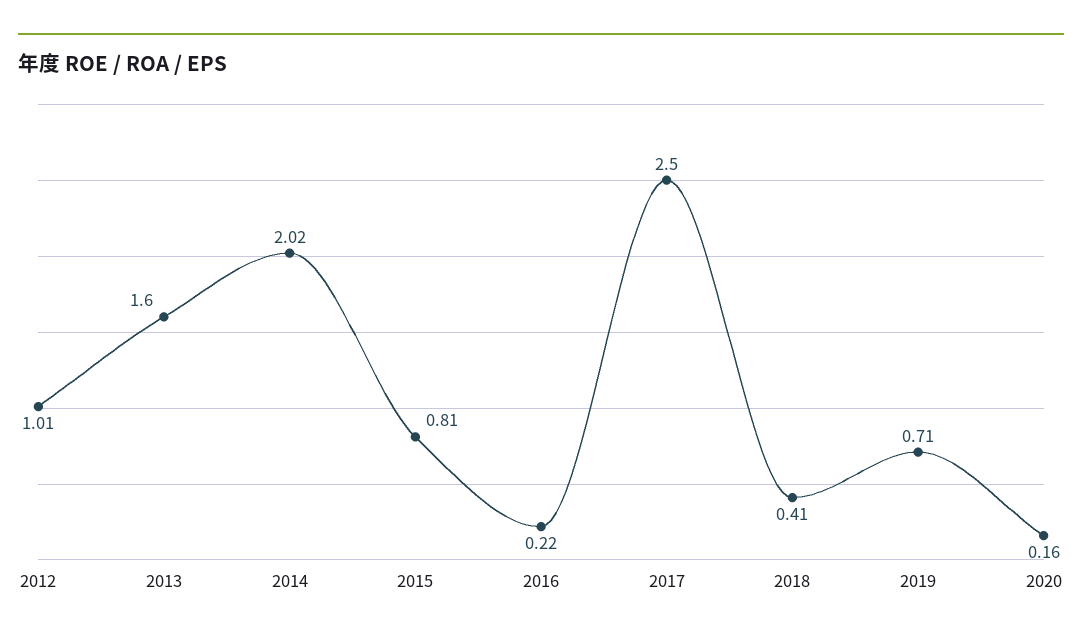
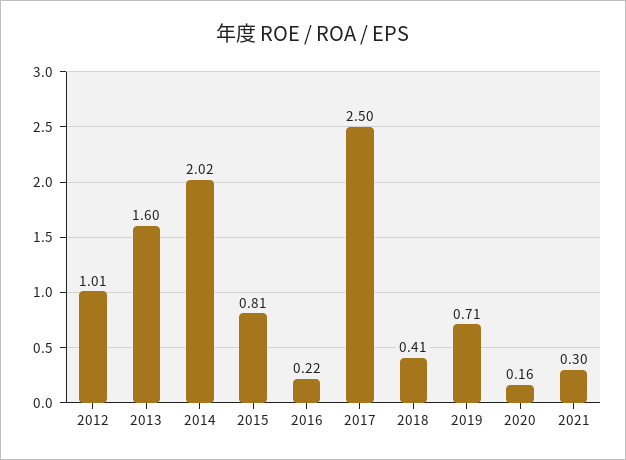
2021: none -> 0.3

